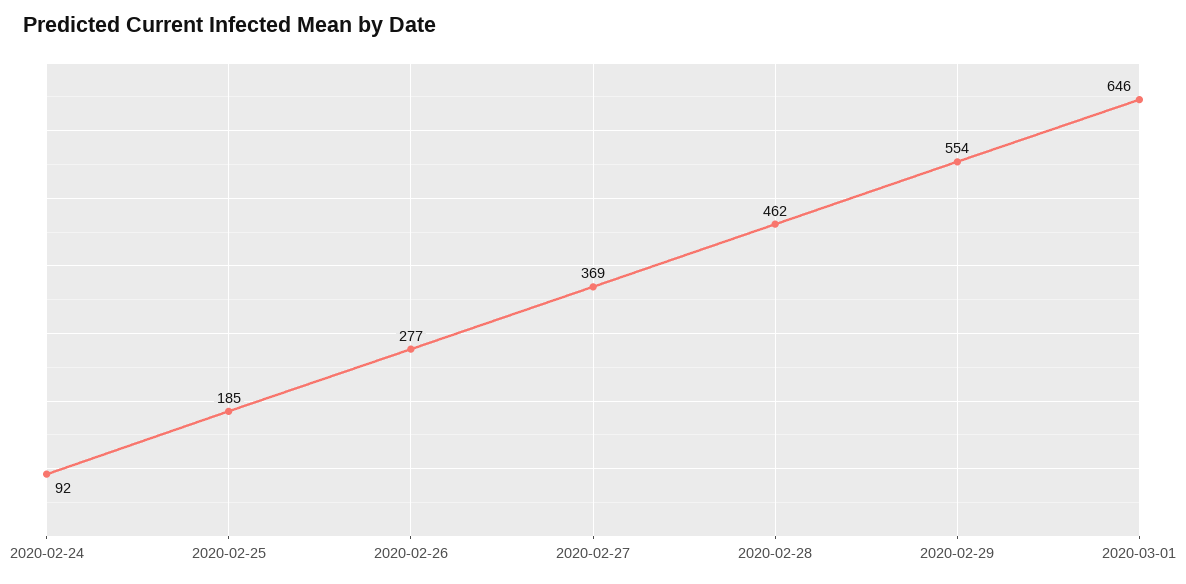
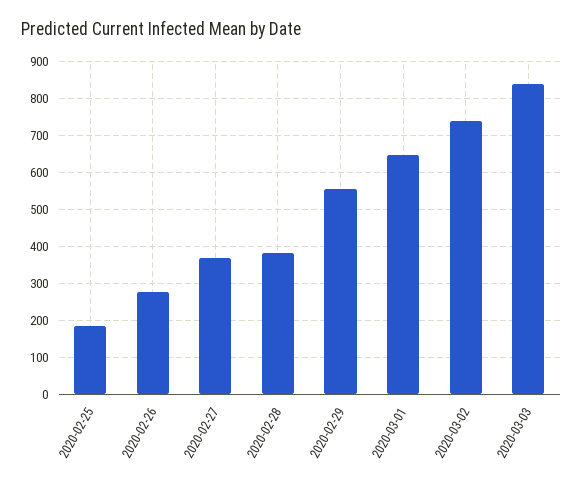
2020-02-24: 92 -> none
2020-02-28: 462 -> 380
2020-03-02: none -> 740
2020-03-03: none -> 840

